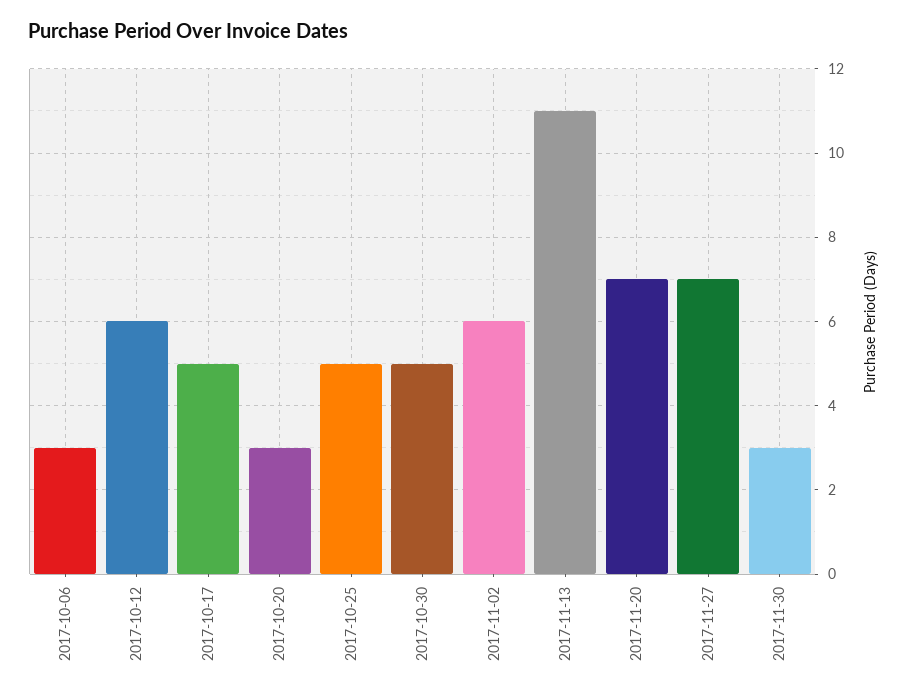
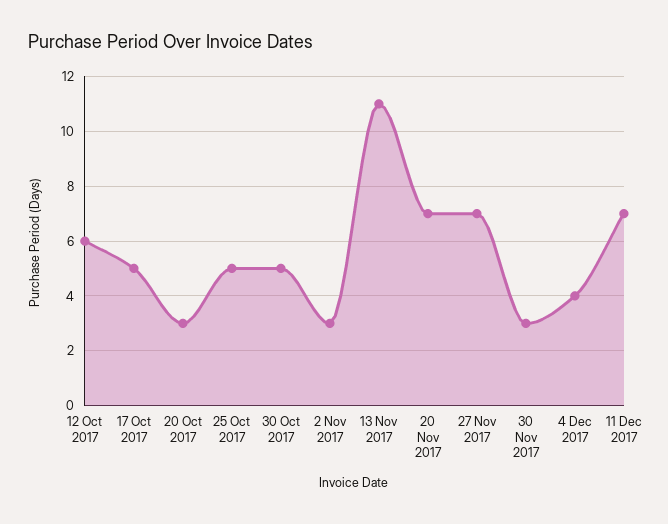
2017-10-06: 3 -> none
2017-11-02: 6 -> 3
4 Dec 2017: none -> 4
11 Dec 2017: none -> 7

